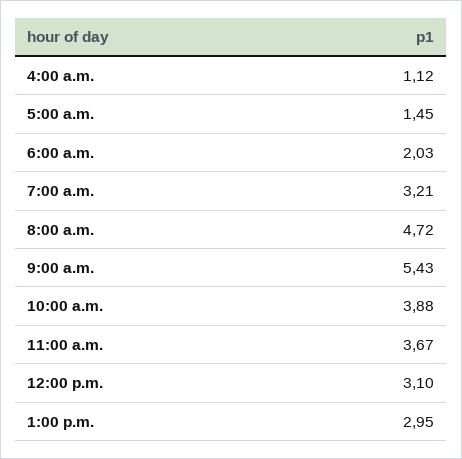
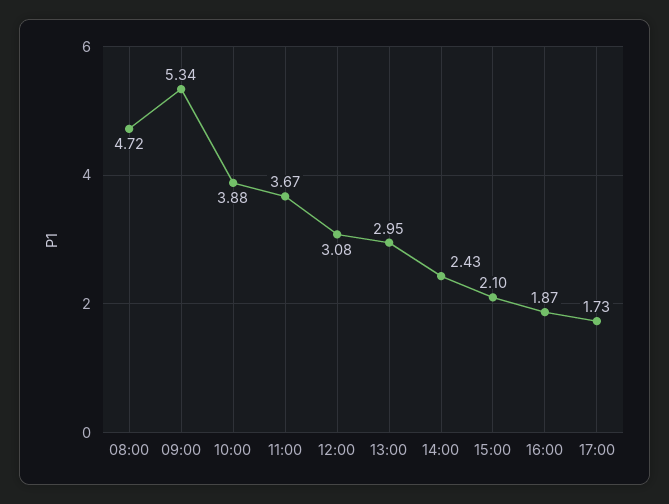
4:00 a.m.: 1.12 -> none
5:00 a.m.: 1.45 -> none
6:00 a.m.: 2.03 -> none
7:00 a.m.: 3.21 -> none
9:00 a.m.: 5.43 -> 5.34
12:00 p.m.: 3.1 -> 3.08
14:00: none -> 2.43
15:00: none -> 2.1
16:00: none -> 1.87
17:00: none -> 1.73

